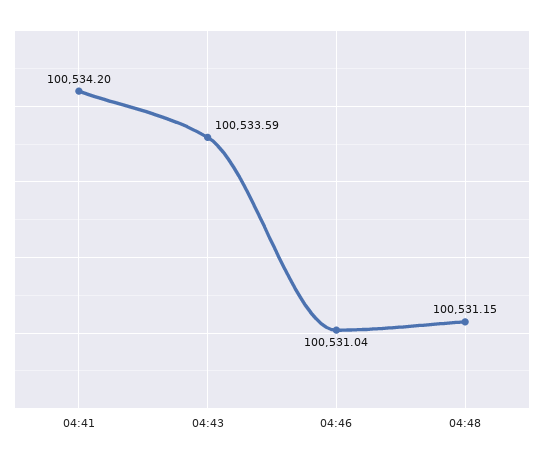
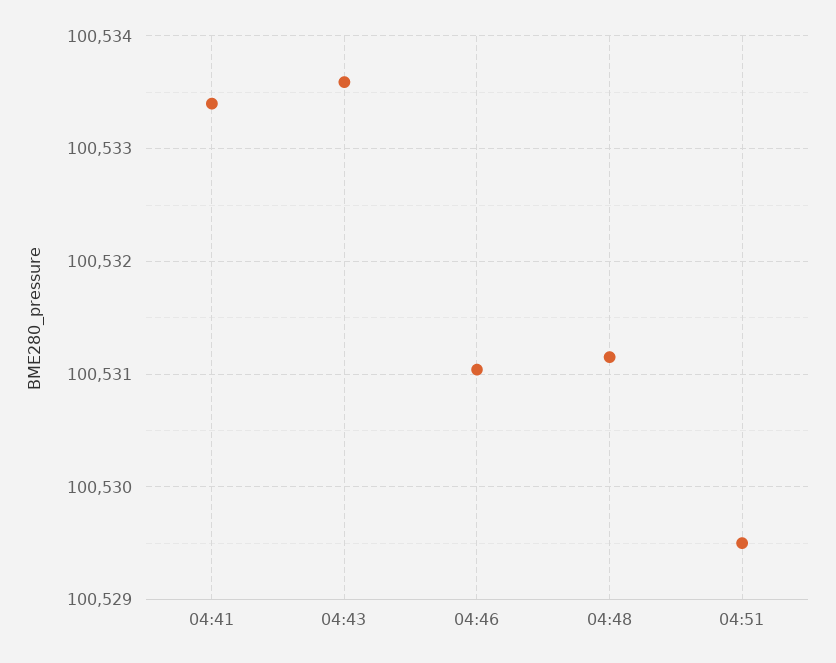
04:41: 100534.2 -> 100533.4
04:51: none -> 100529.5

